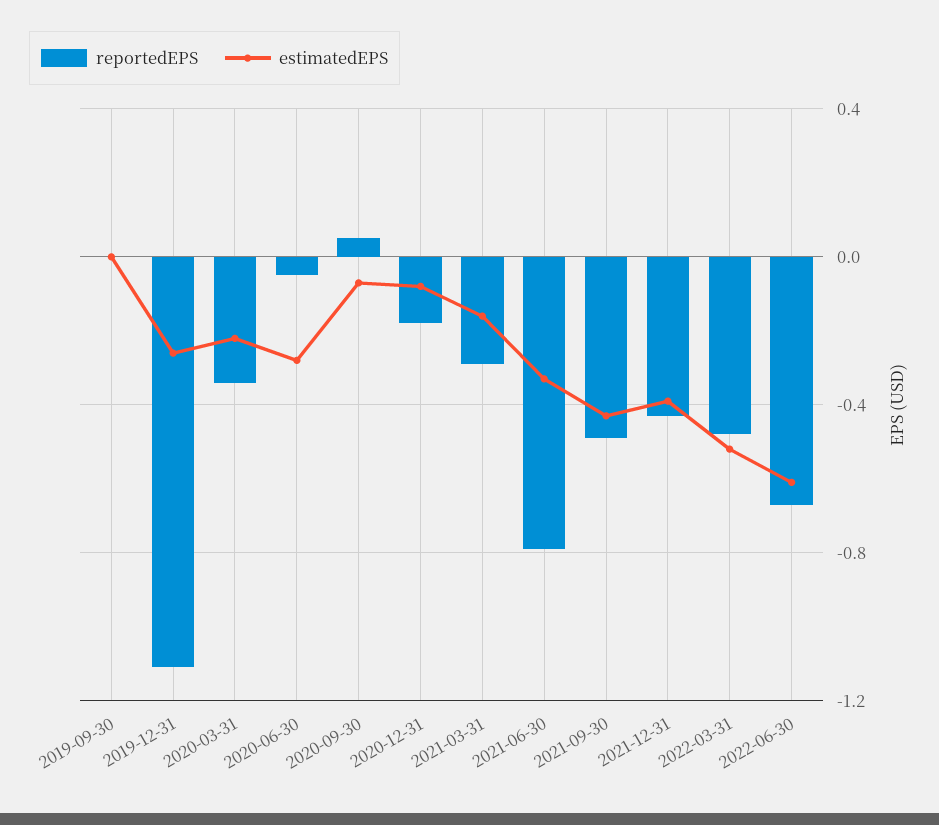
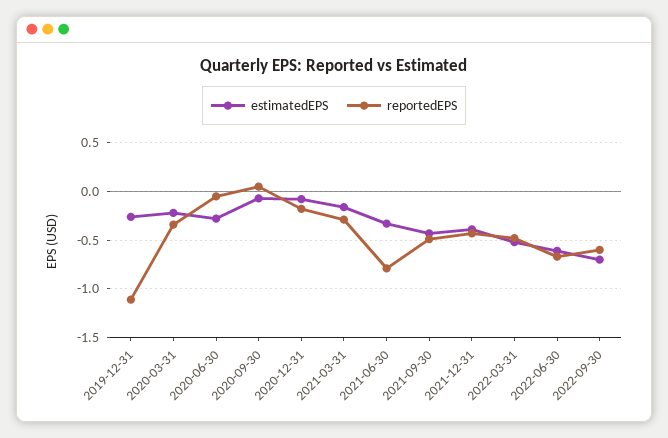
reportedEPS, 2019-09-30: 0 -> none
estimatedEPS, 2019-09-30: 0 -> none
estimatedEPS, 2022-09-30: none -> -0.7
reportedEPS, 2022-09-30: none -> -0.6

